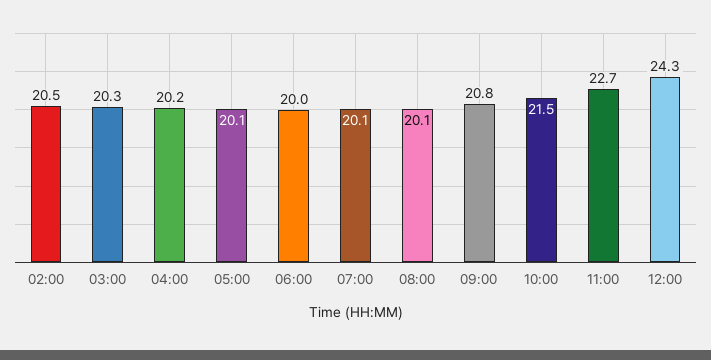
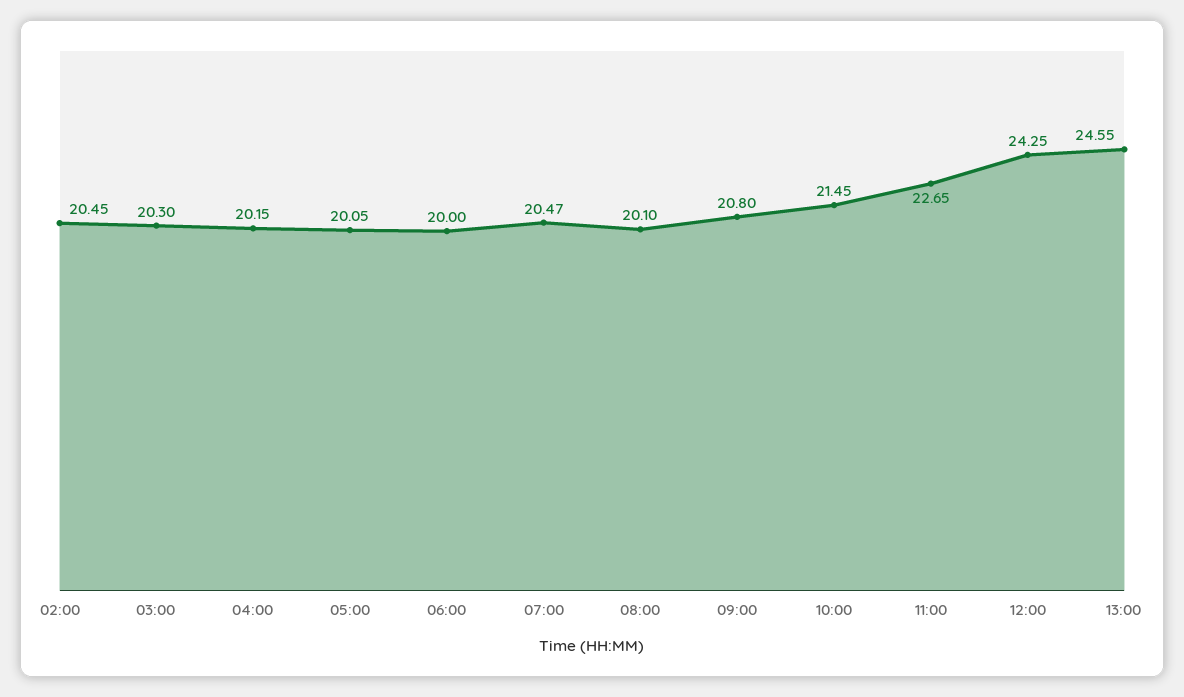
07:00: 20.1 -> 20.47
13:00: none -> 24.55

